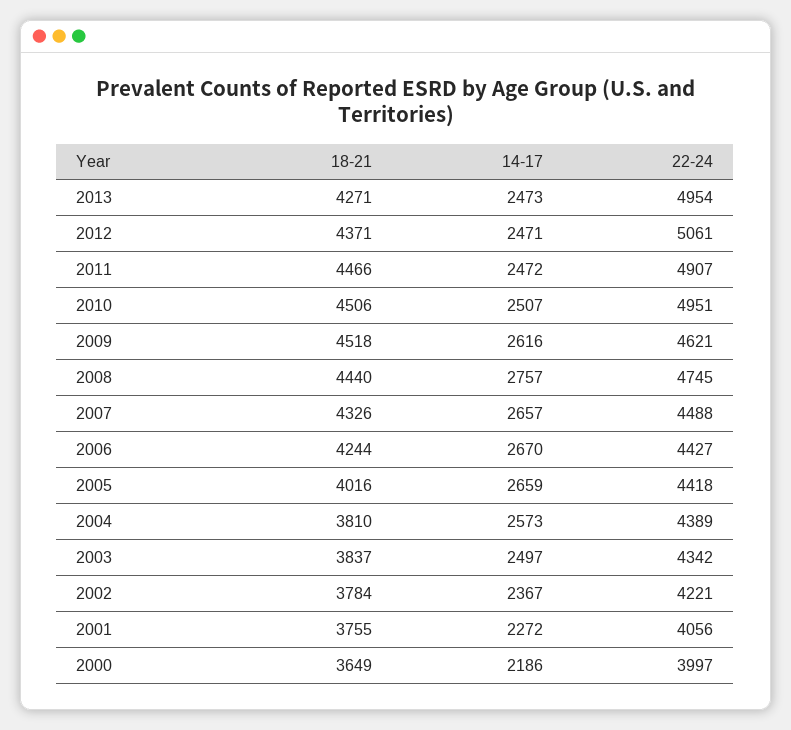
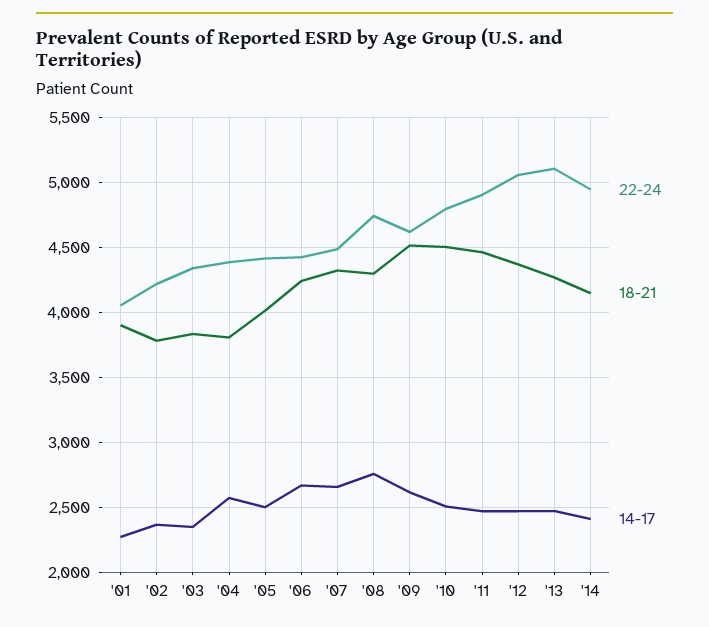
22-24, 2013: 4954 -> 5100
22-24, 2010: 4951 -> 4800
18-21, 2008: 4440 -> 4300
14-17, 2005: 2659 -> 2500
14-17, 2003: 2497 -> 2350
18-21, 2001: 3755 -> 3900
18-21, 2000: 3649 -> none
14-17, 2000: 2186 -> none
22-24, 2000: 3997 -> none
22-24, '14: none -> 4950
18-21, '14: none -> 4150
14-17, '14: none -> 2400

